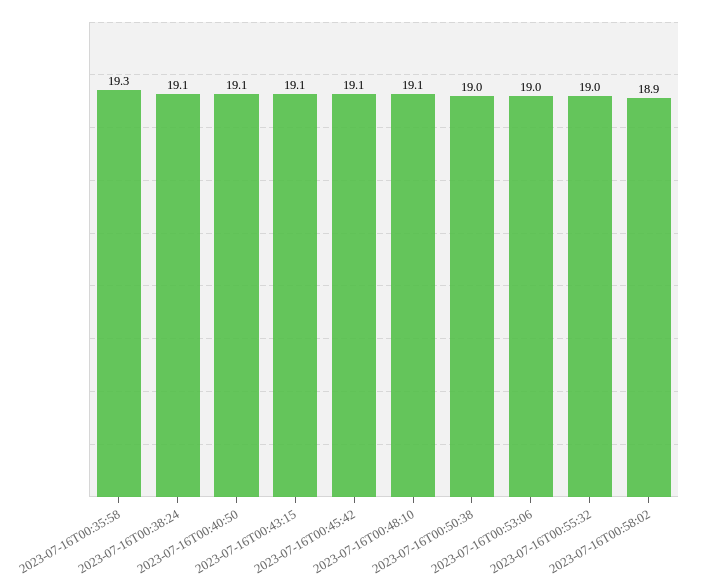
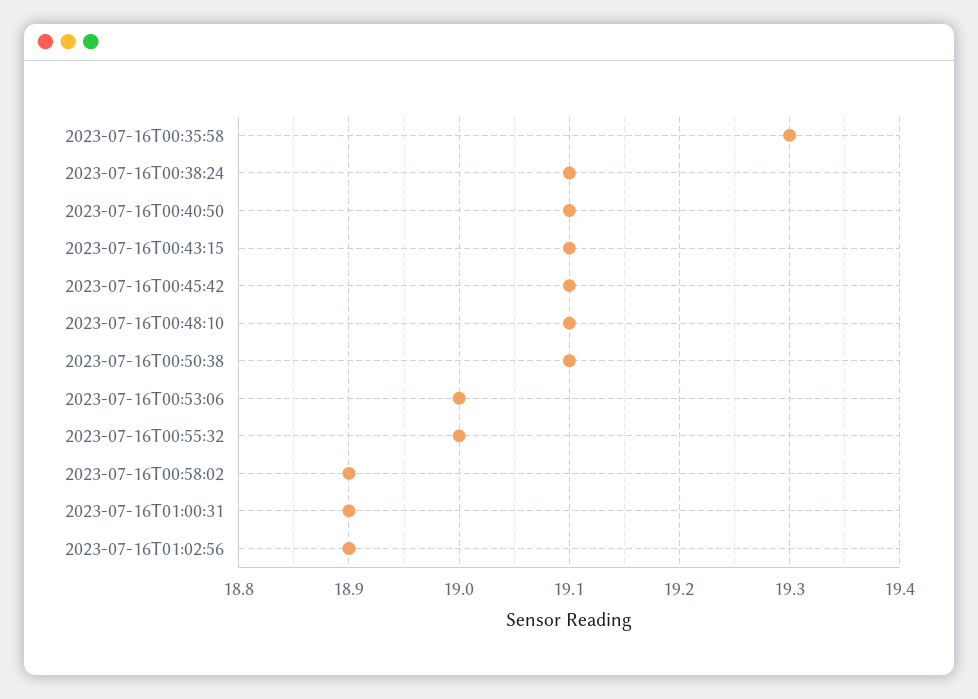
2023-07-16T00:50:38: 19 -> 19.1
2023-07-16T01:00:31: none -> 18.9
2023-07-16T01:02:56: none -> 18.9

